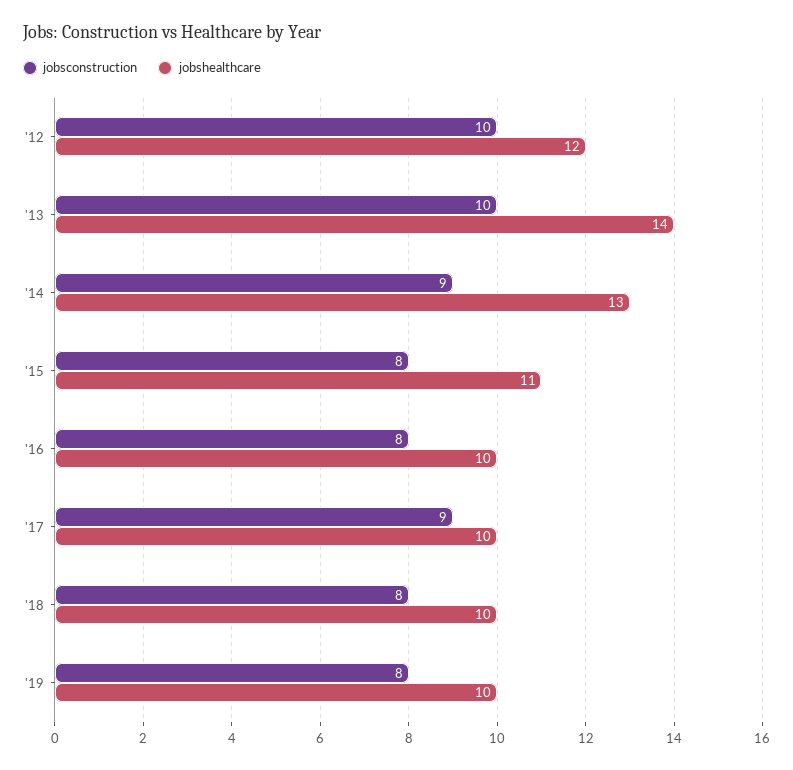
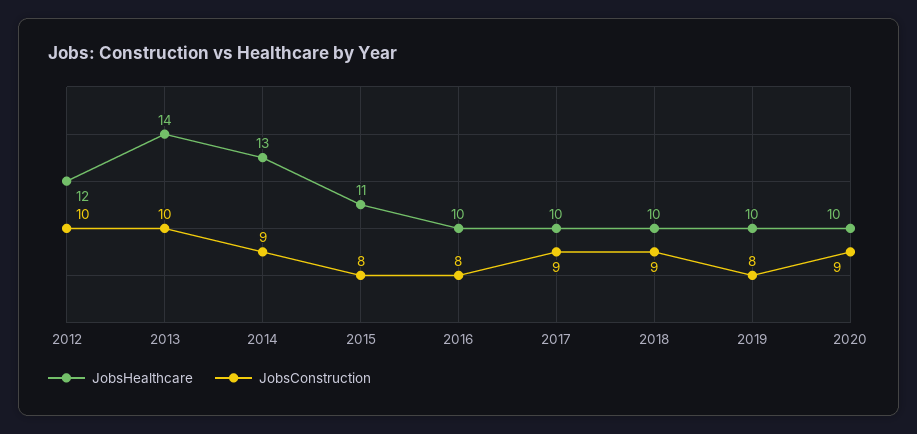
jobsconstruction, '18: 8 -> 9
jobshealthcare, 2020: none -> 10
jobsconstruction, 2020: none -> 9

